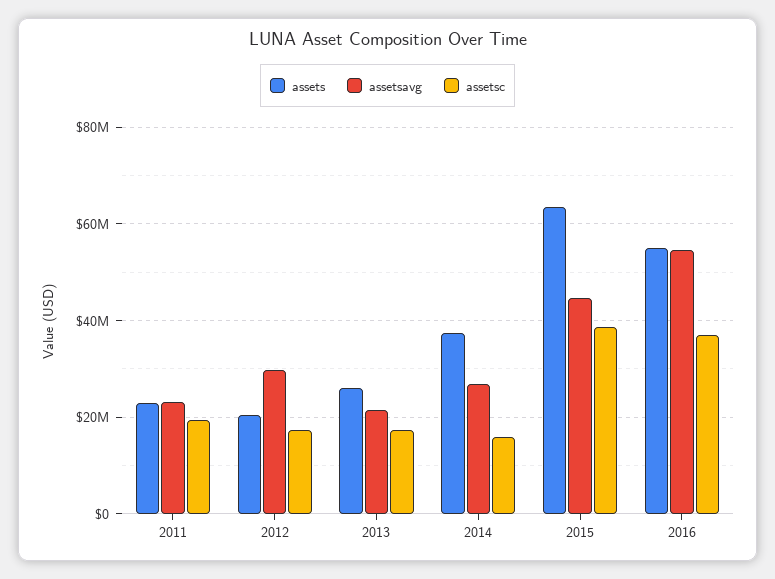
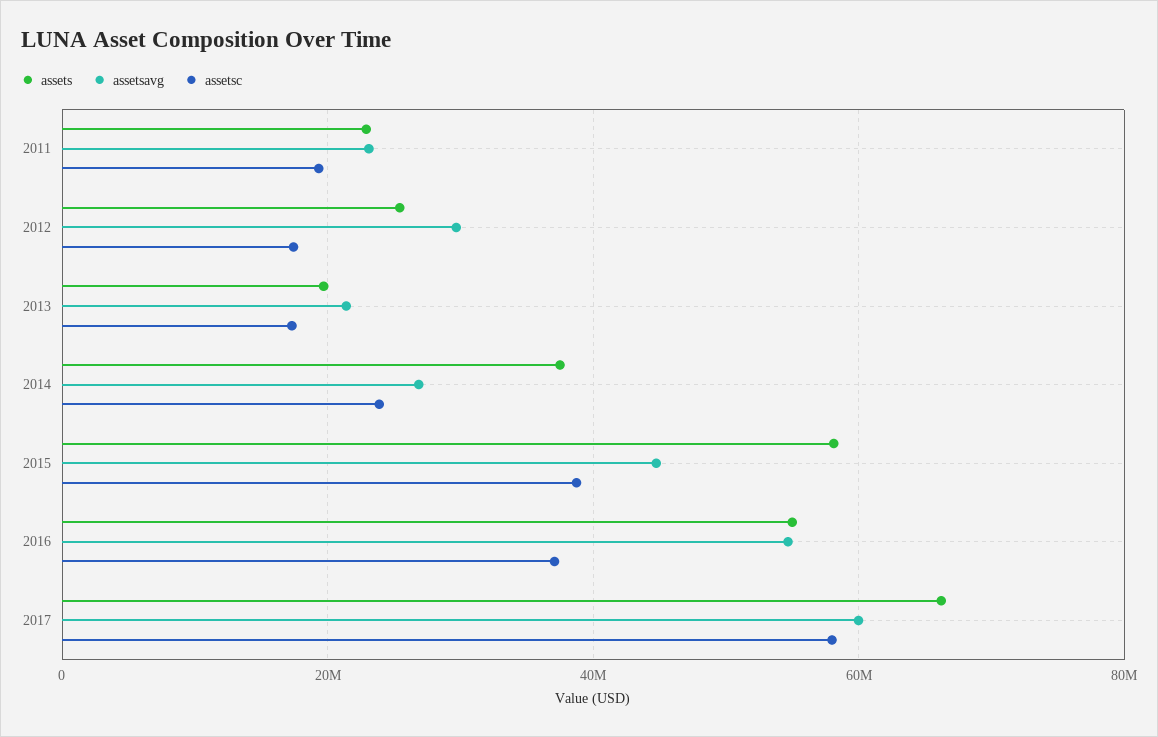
assets, 2012: 20000000 -> 26000000
assets, 2013: 26000000 -> 20000000
assetsc, 2014: 16000000 -> 24000000
assets, 2015: 64000000 -> 58000000
assets, 2017: none -> 66000000
assetsavg, 2017: none -> 60000000
assetsc, 2017: none -> 58000000

